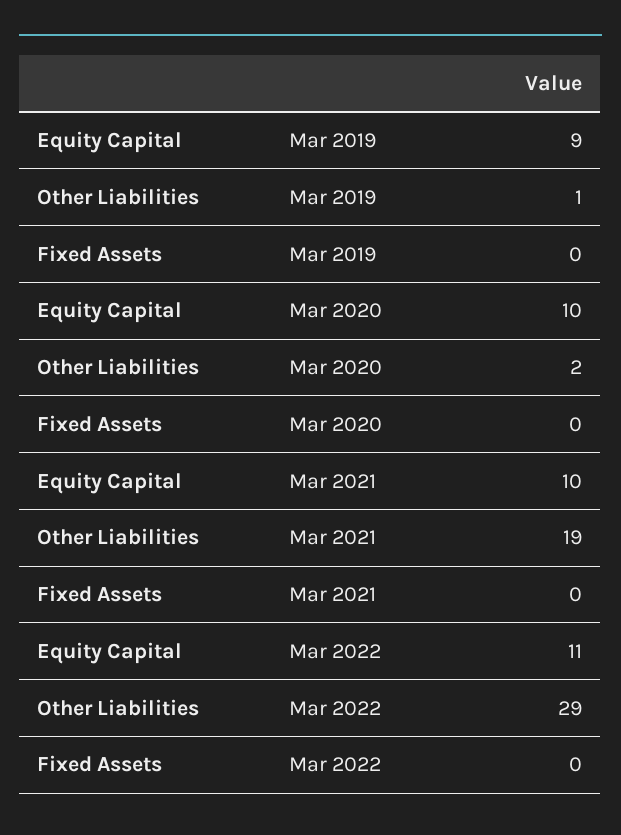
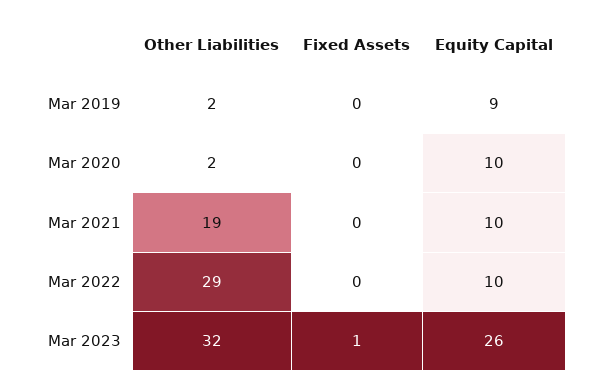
Other Liabilities, Mar 2019: 1 -> 2
Equity Capital, Mar 2022: 11 -> 10
Other Liabilities, Mar 2023: none -> 32
Fixed Assets, Mar 2023: none -> 1
Equity Capital, Mar 2023: none -> 26

